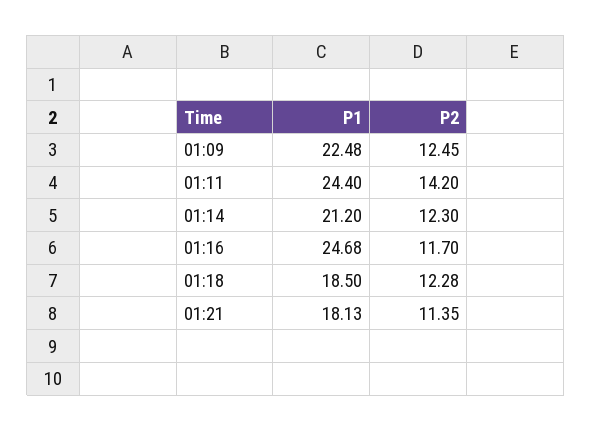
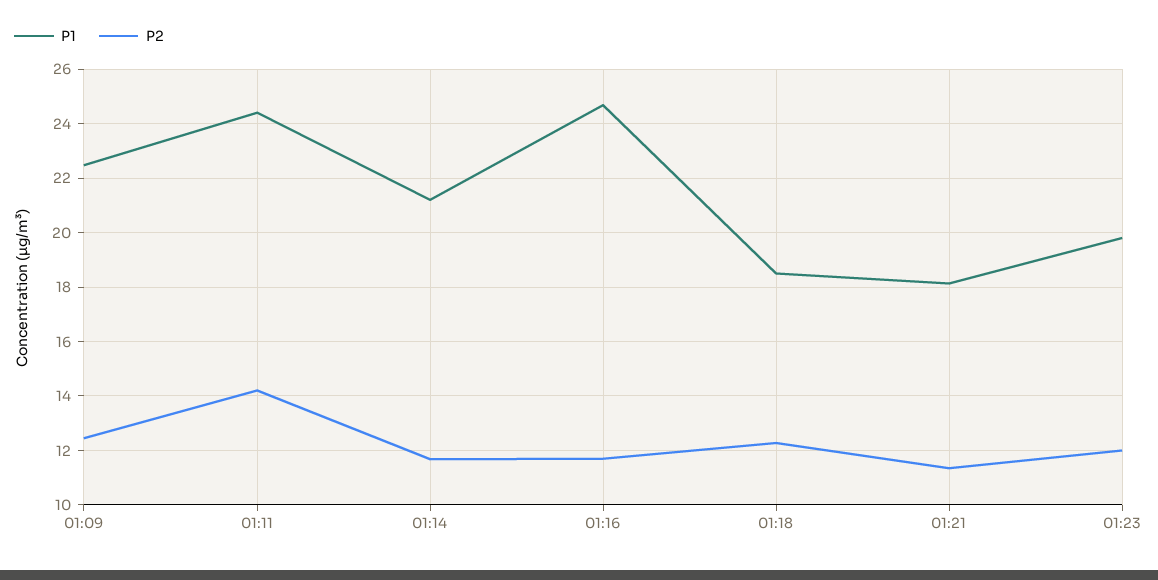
P2, 01:14: 12.3 -> 11.75
P1, 01:23: none -> 19.75
P2, 01:23: none -> 12

